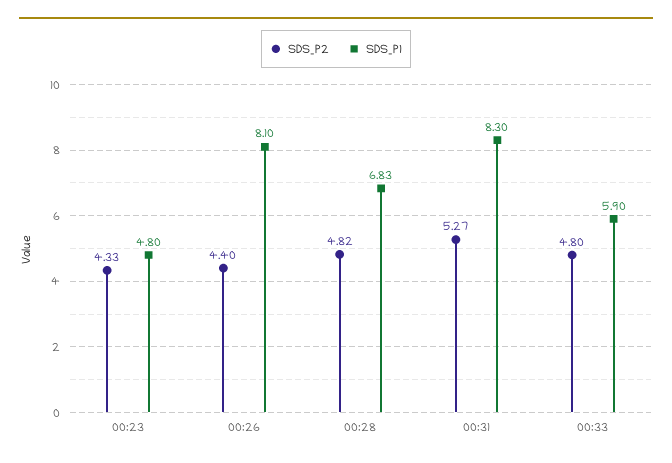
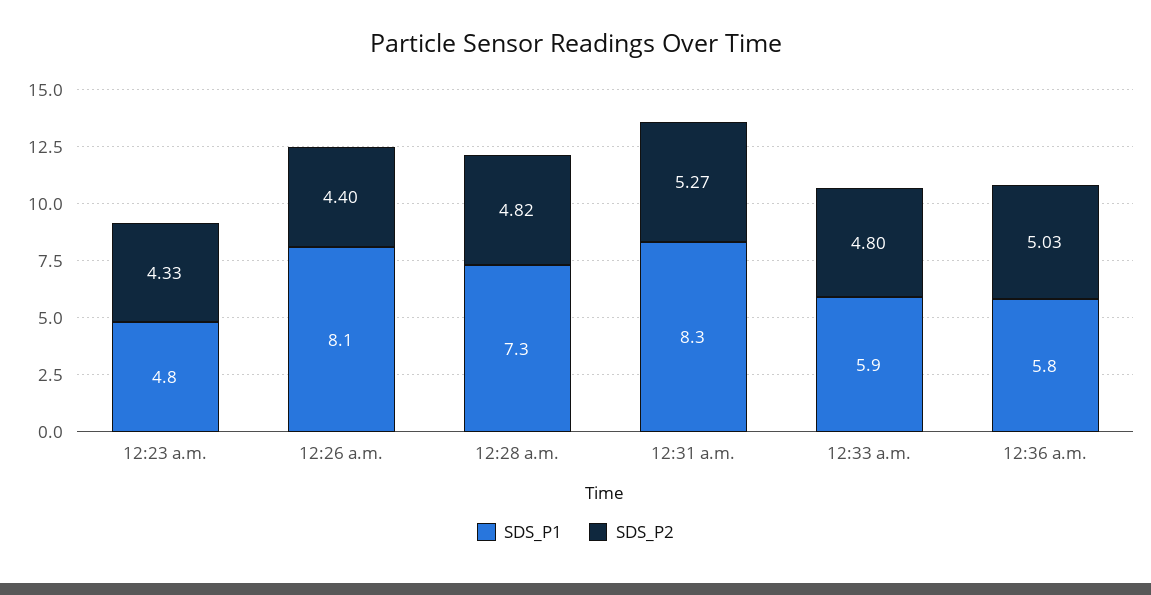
SDS_P1, 00:28: 6.83 -> 7.3
SDS_P1, 12:36 a.m.: none -> 5.8
SDS_P2, 12:36 a.m.: none -> 5.03

